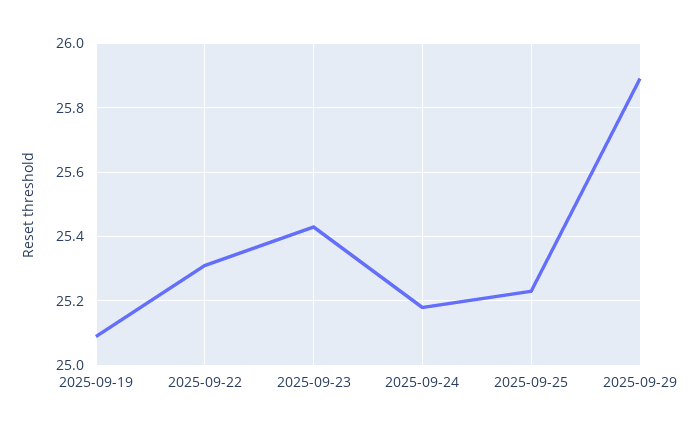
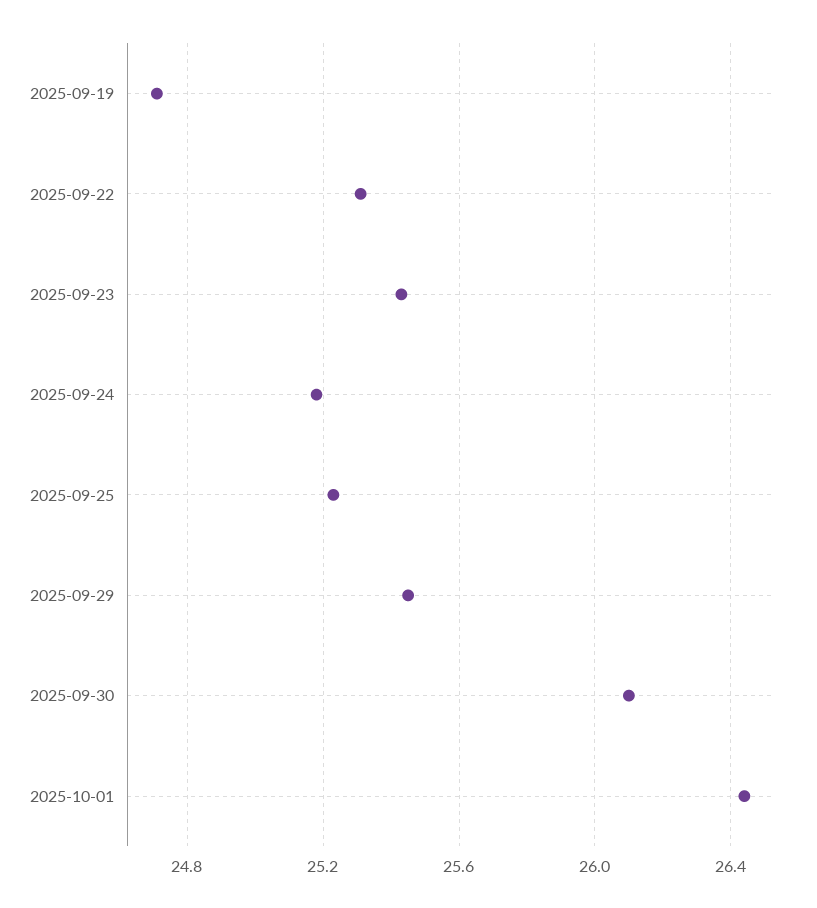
2025-09-19: 25.1 -> 24.7
2025-09-29: 25.9 -> 25.45
2025-09-30: none -> 26.1
2025-10-01: none -> 26.45

